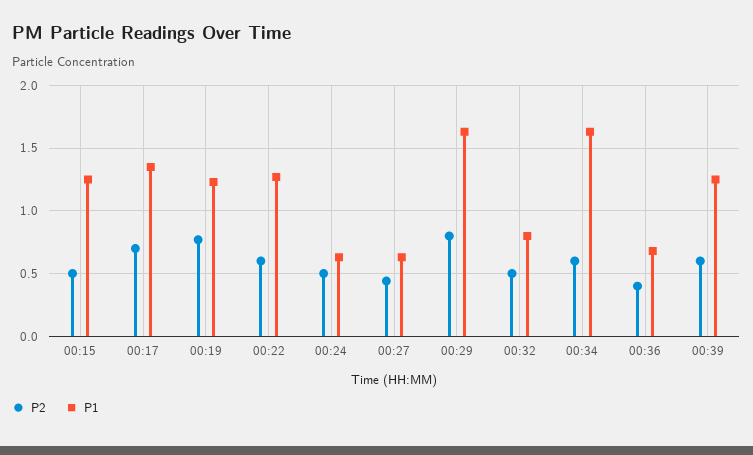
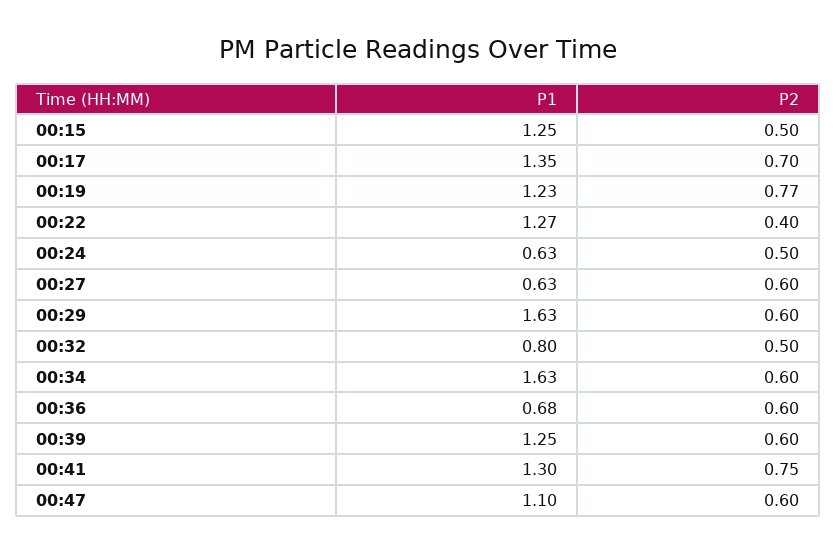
P2, 00:22: 0.6 -> 0.4
P2, 00:27: 0.45 -> 0.6
P2, 00:29: 0.8 -> 0.6
P2, 00:36: 0.4 -> 0.6
P1, 00:41: none -> 1.3
P2, 00:41: none -> 0.75
P1, 00:47: none -> 1.1
P2, 00:47: none -> 0.6

